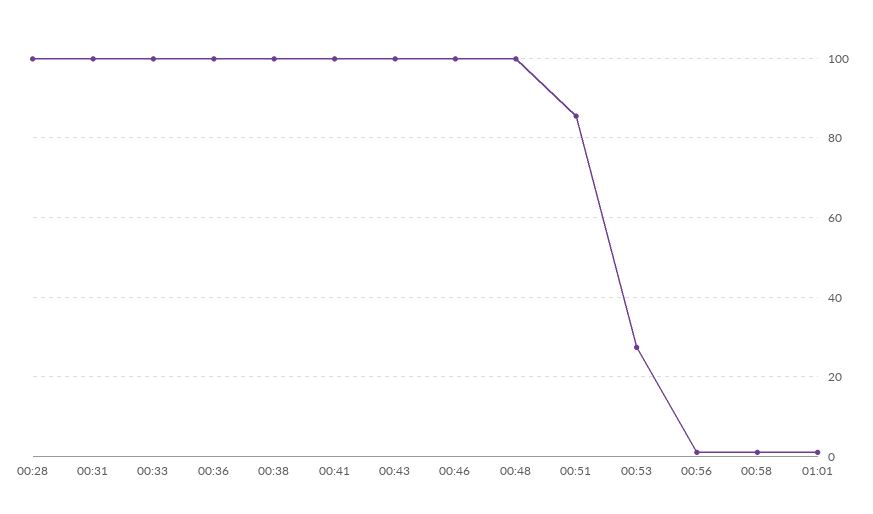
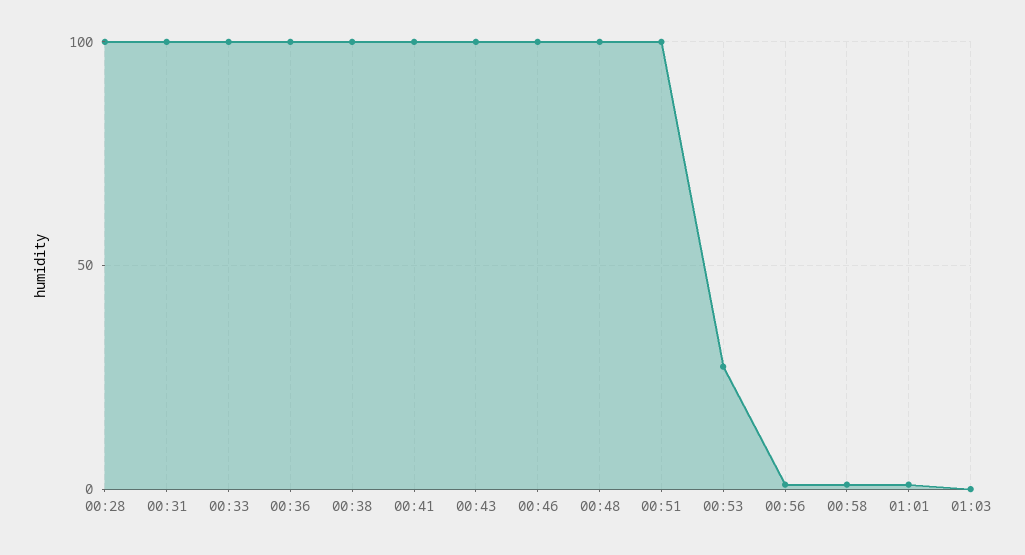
00:51: 86 -> 100
01:03: none -> 0

